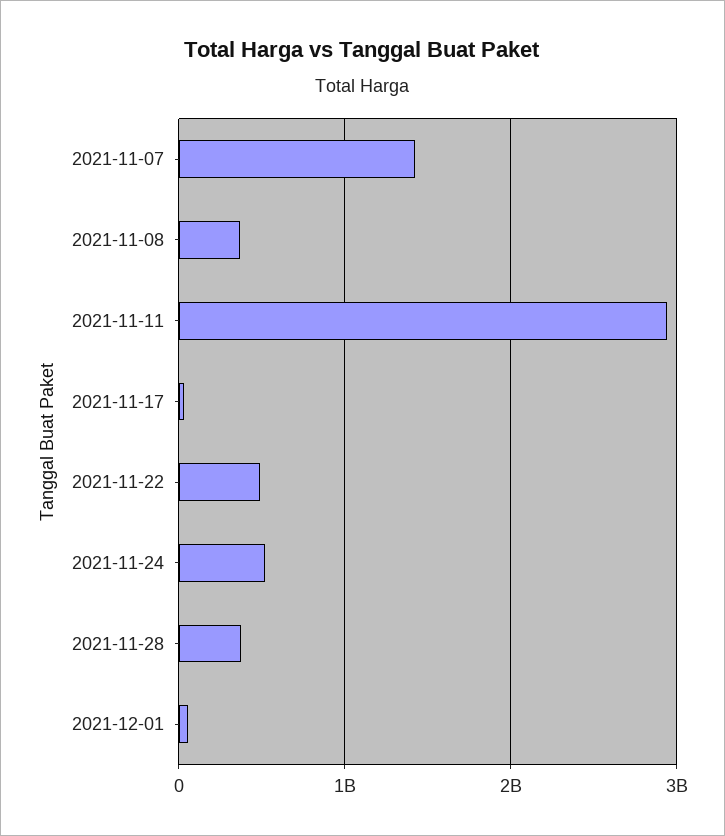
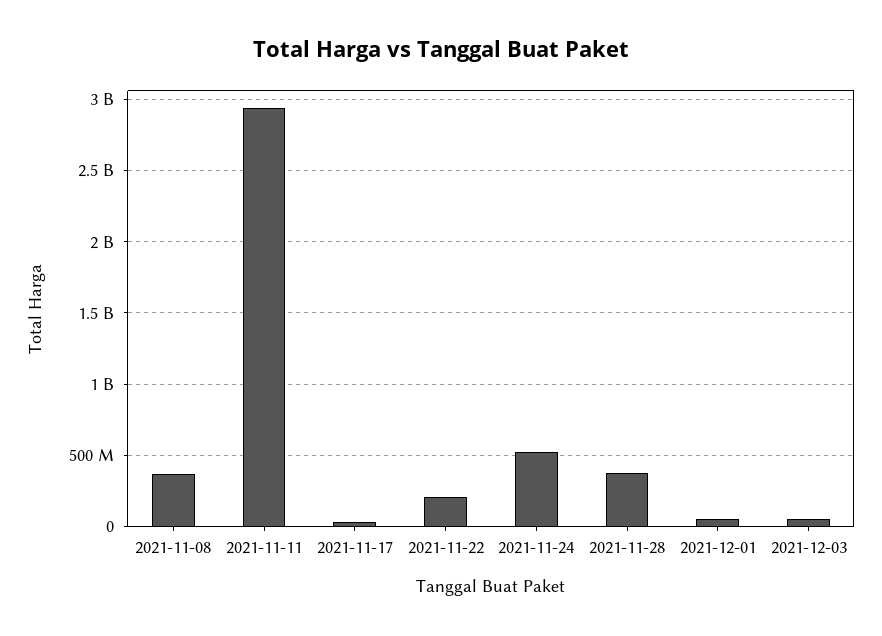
2021-11-07: 1400000000 -> none
2021-11-22: 500000000 -> 200000000
2021-12-03: none -> 50000000

